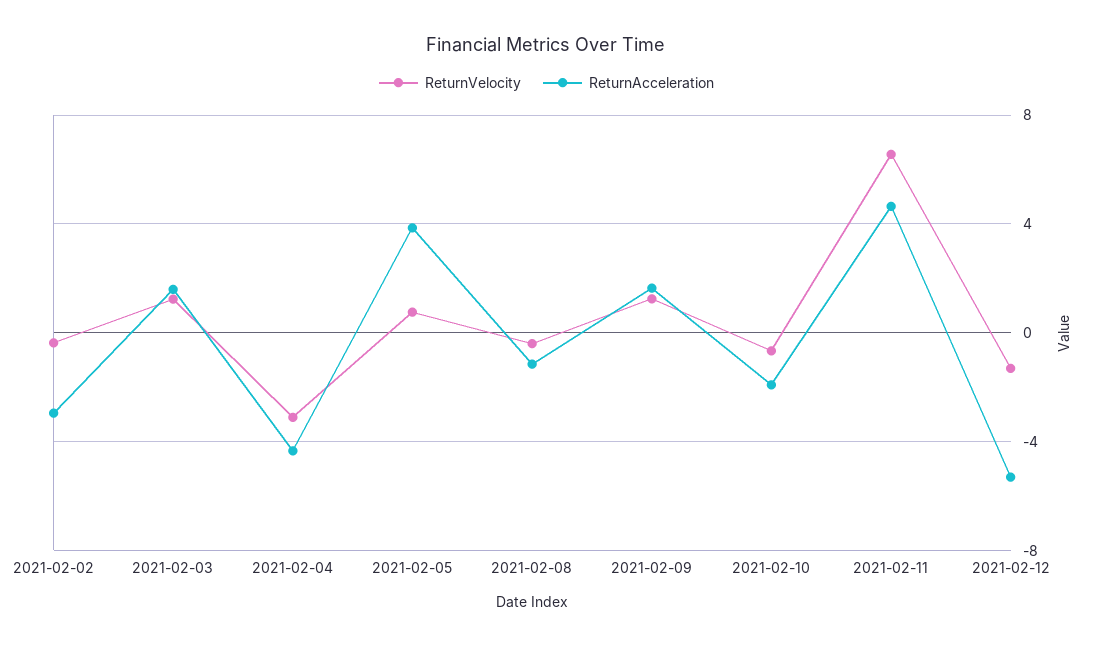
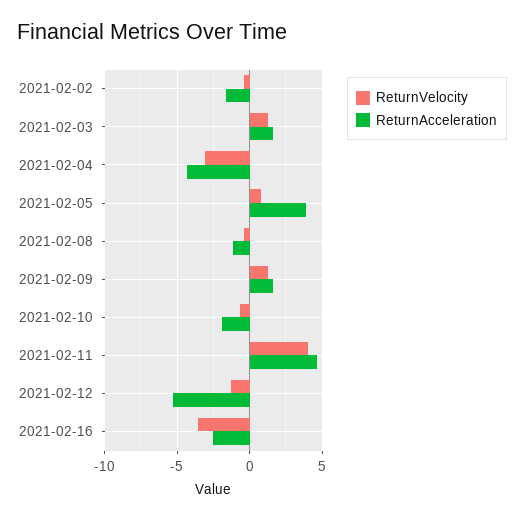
ReturnAcceleration, 2021-02-02: -3 -> -1.5
ReturnVelocity, 2021-02-11: 6.5 -> 4
ReturnVelocity, 2021-02-16: none -> -3.5
ReturnAcceleration, 2021-02-16: none -> -2.5

